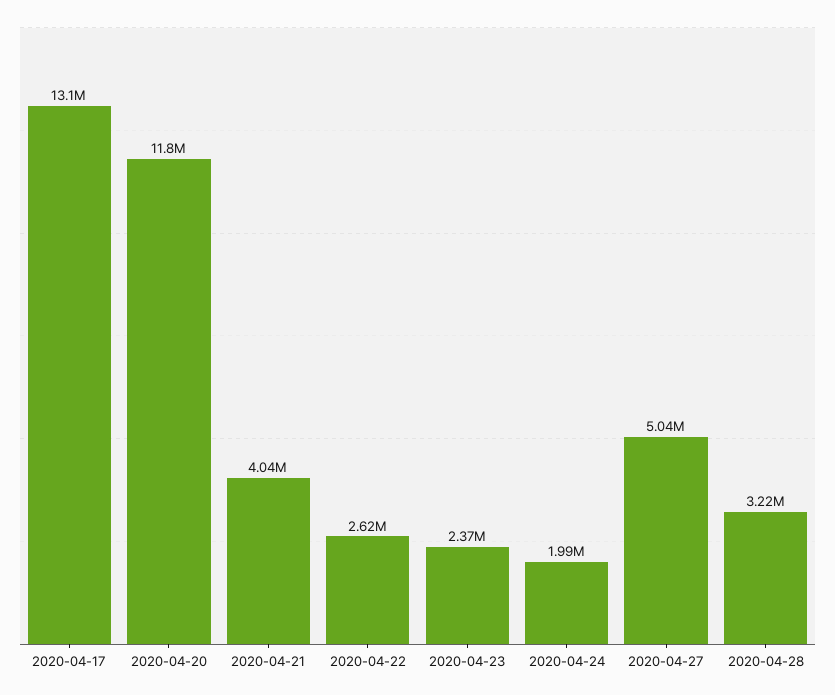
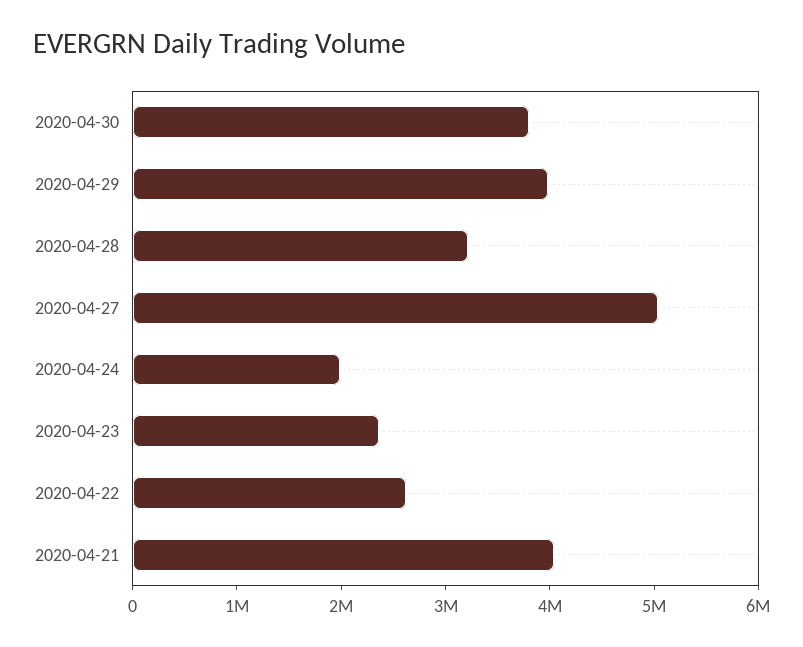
2020-04-17: 13100000 -> none
2020-04-20: 11800000 -> none
2020-04-30: none -> 3800000
2020-04-29: none -> 4000000

